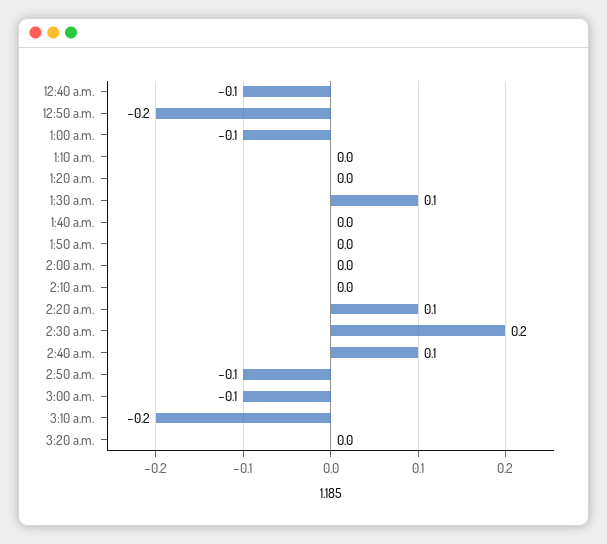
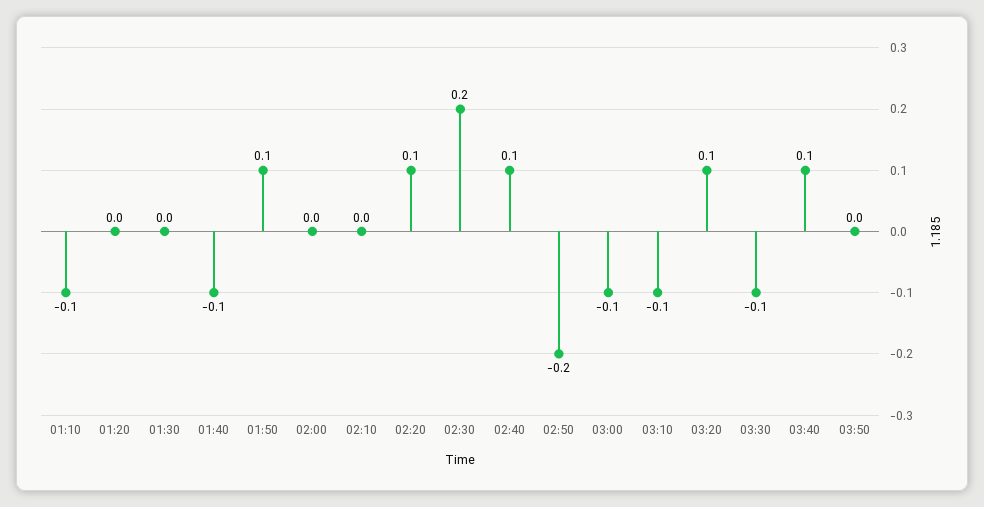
12:40 a.m.: -0.1 -> none
12:50 a.m.: -0.2 -> none
1:00 a.m.: -0.1 -> none
1:10 a.m.: 0 -> -0.1
1:30 a.m.: 0.1 -> 0
1:40 a.m.: 0 -> -0.1
1:50 a.m.: 0 -> 0.1
2:50 a.m.: -0.1 -> -0.2
3:10 a.m.: -0.2 -> -0.1
3:20 a.m.: 0 -> 0.1
03:30: none -> -0.1
03:40: none -> 0.1
03:50: none -> 0

